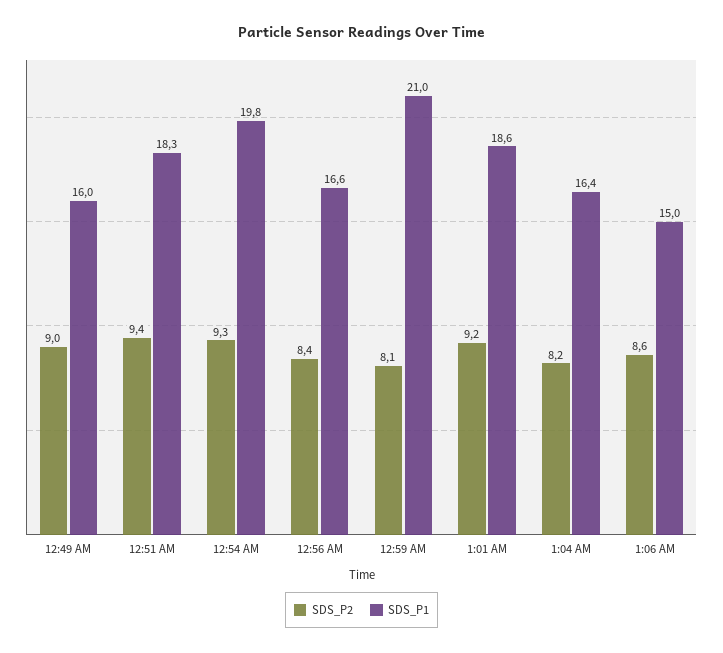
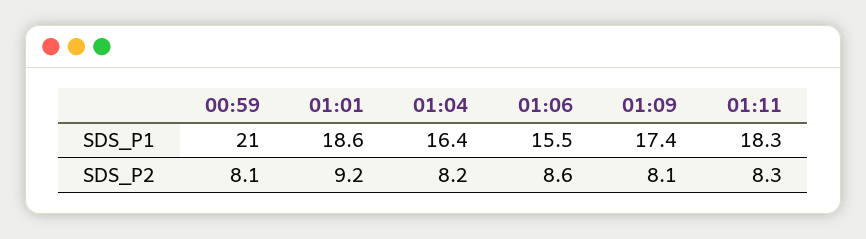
SDS_P2, 12:49 AM: 9 -> none
SDS_P1, 12:49 AM: 16 -> none
SDS_P2, 12:51 AM: 9.4 -> none
SDS_P1, 12:51 AM: 18.3 -> none
SDS_P2, 12:54 AM: 9.3 -> none
SDS_P1, 12:54 AM: 19.8 -> none
SDS_P2, 12:56 AM: 8.4 -> none
SDS_P1, 12:56 AM: 16.6 -> none
SDS_P1, 1:06 AM: 15 -> 15.5
SDS_P1, 01:09: none -> 17.4
SDS_P1, 01:11: none -> 18.3
SDS_P2, 01:09: none -> 8.1
SDS_P2, 01:11: none -> 8.3

